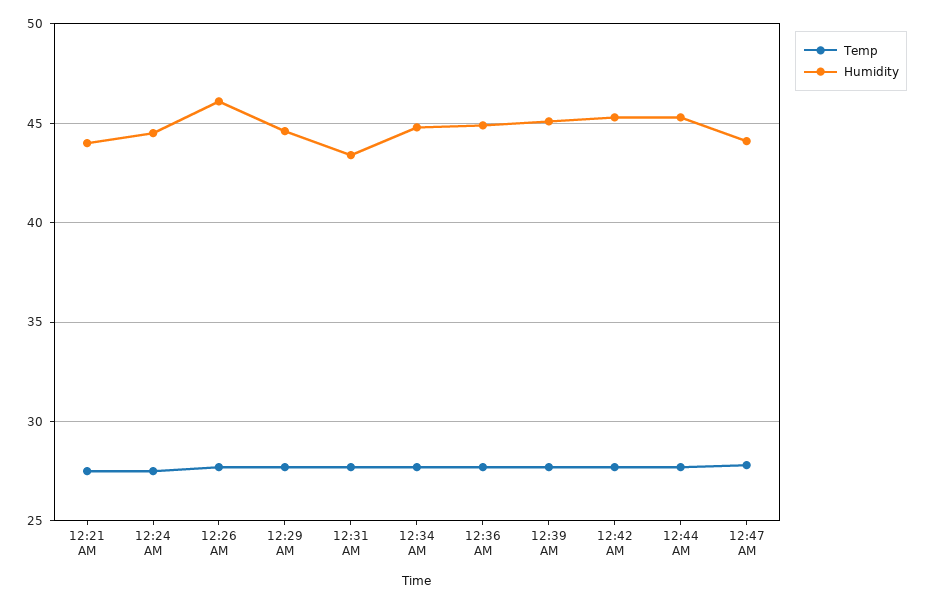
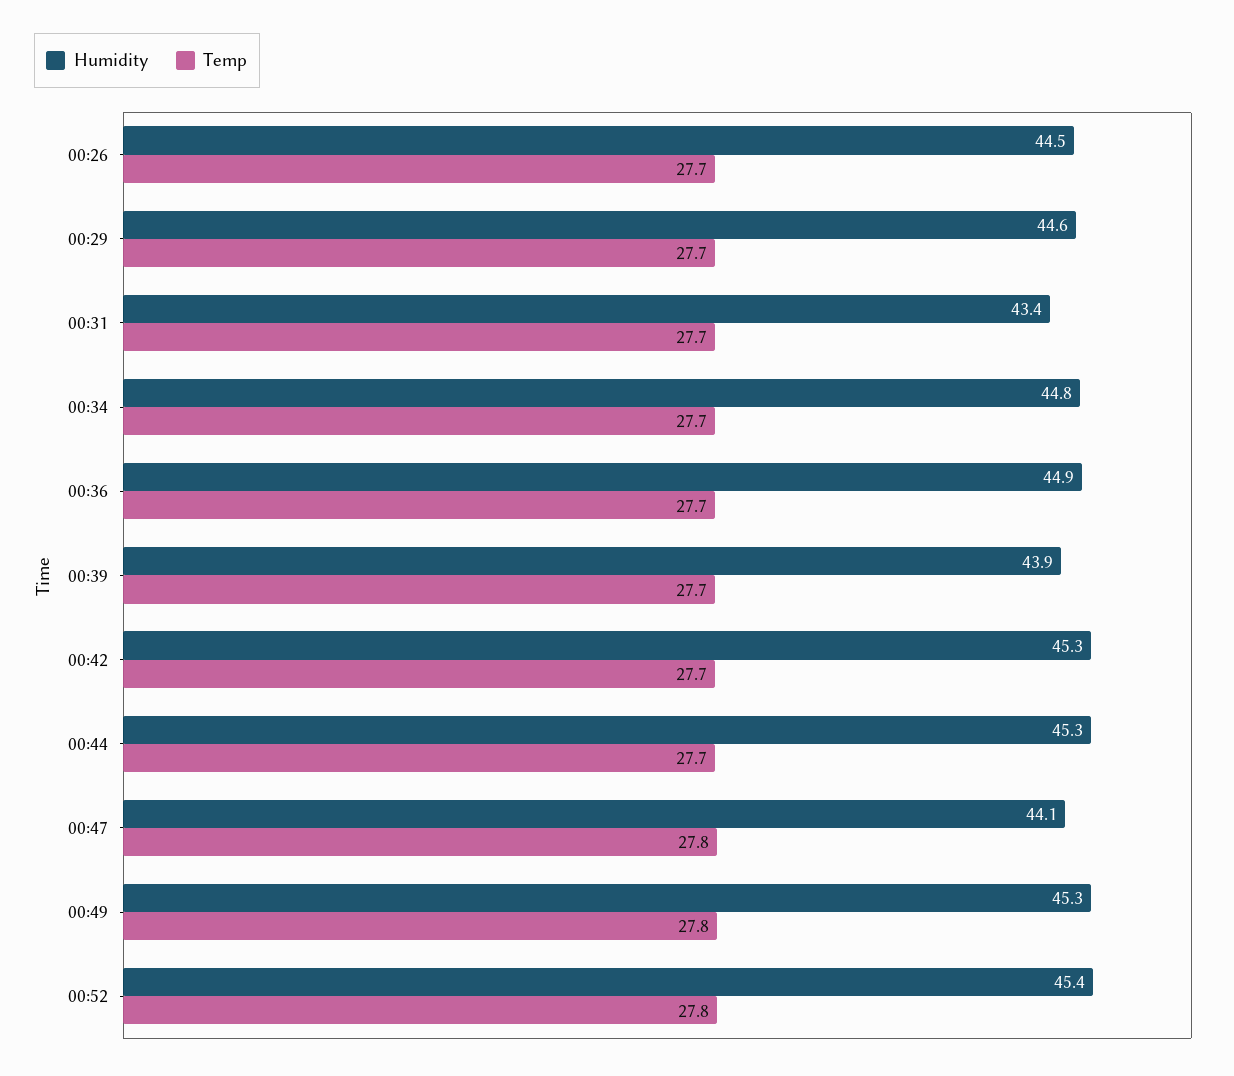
Temp, 12:21 AM: 27.5 -> none
Humidity, 12:21 AM: 44 -> none
Temp, 12:24 AM: 27.5 -> none
Humidity, 12:24 AM: 44.5 -> none
Humidity, 12:26 AM: 46 -> 44.5
Humidity, 12:39 AM: 45 -> 43.9
Humidity, 00:49: none -> 45.3
Temp, 00:49: none -> 27.8
Humidity, 00:52: none -> 45.4
Temp, 00:52: none -> 27.8

